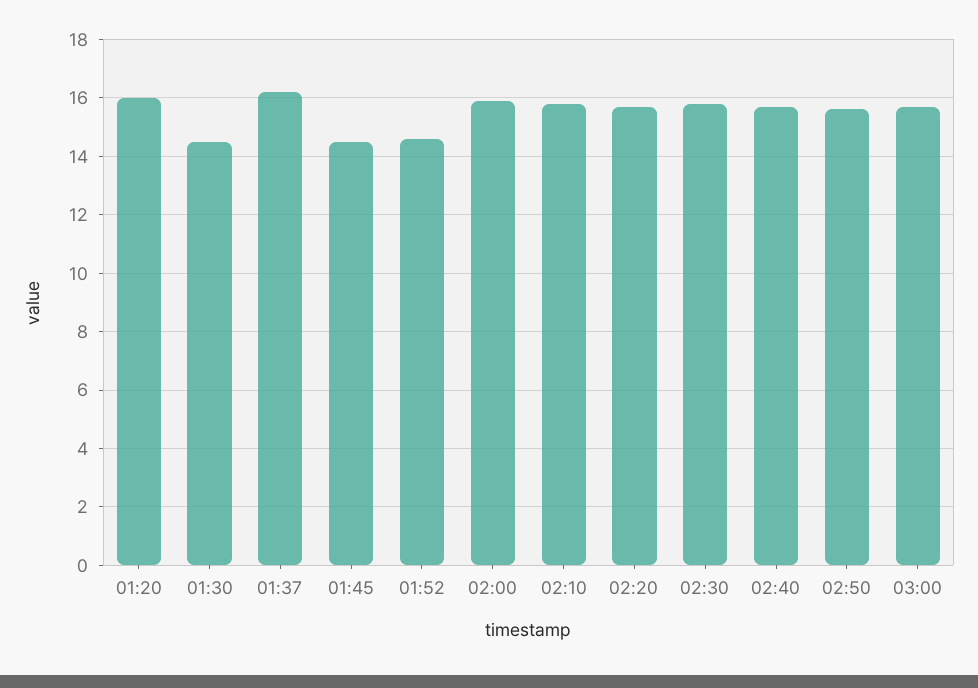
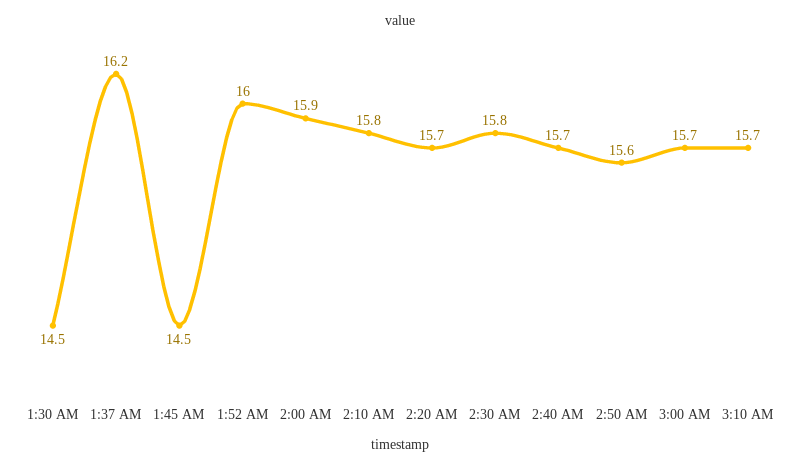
01:20: 16 -> none
01:52: 14.5 -> 16
3:10 AM: none -> 15.7

